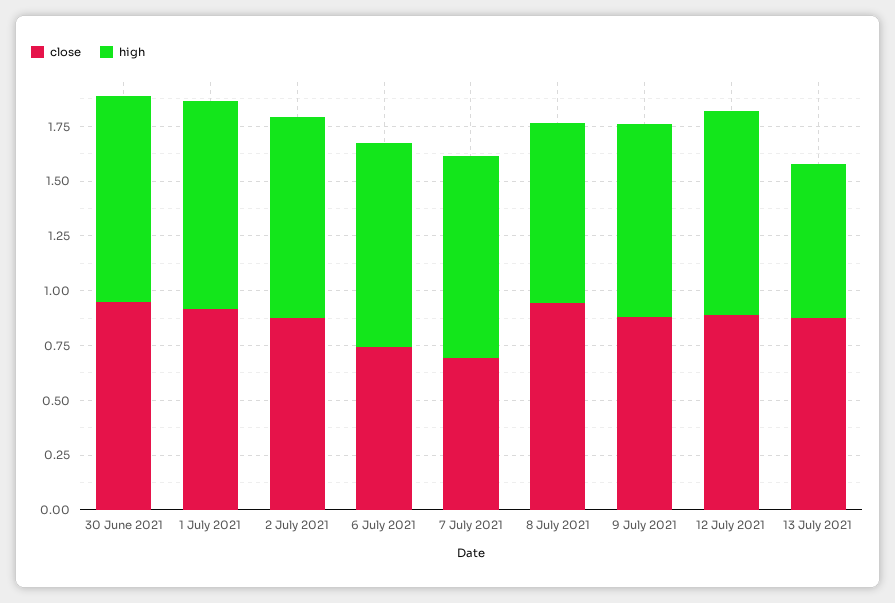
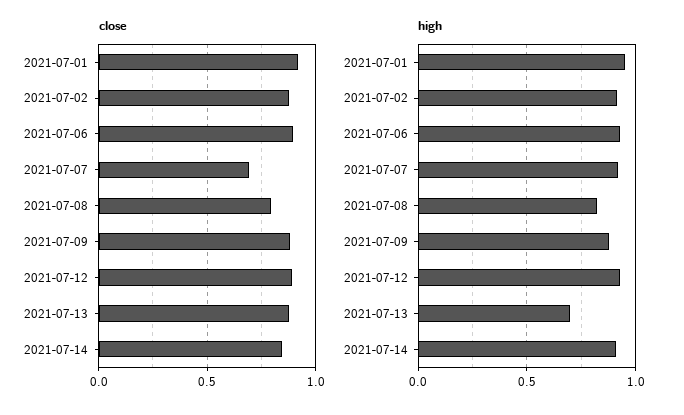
close, 30 June 2021: 0.95 -> none
high, 30 June 2021: 0.95 -> none
close, 6 July 2021: 0.75 -> 0.9
close, 8 July 2021: 0.95 -> 0.8
close, 2021-07-14: none -> 0.85
high, 2021-07-14: none -> 0.9

